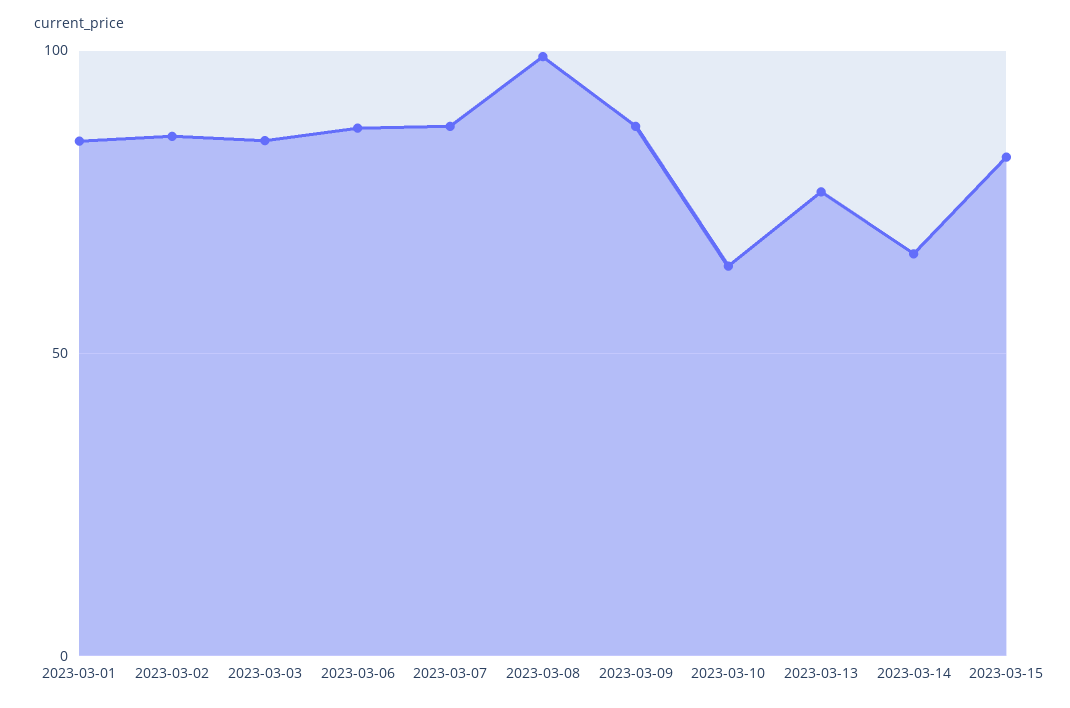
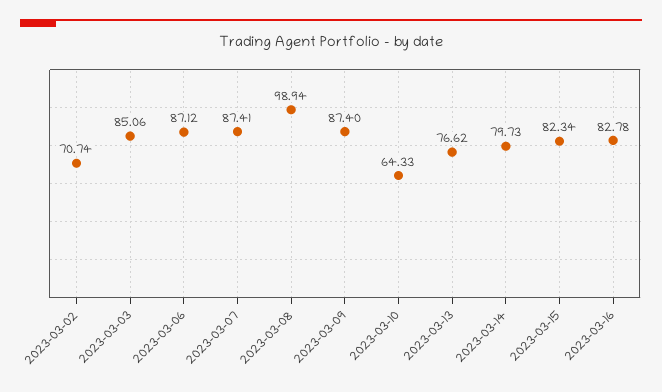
2023-03-01: 85 -> none
2023-03-02: 85 -> 70.74
2023-03-14: 65 -> 79.73
2023-03-16: none -> 82.78

